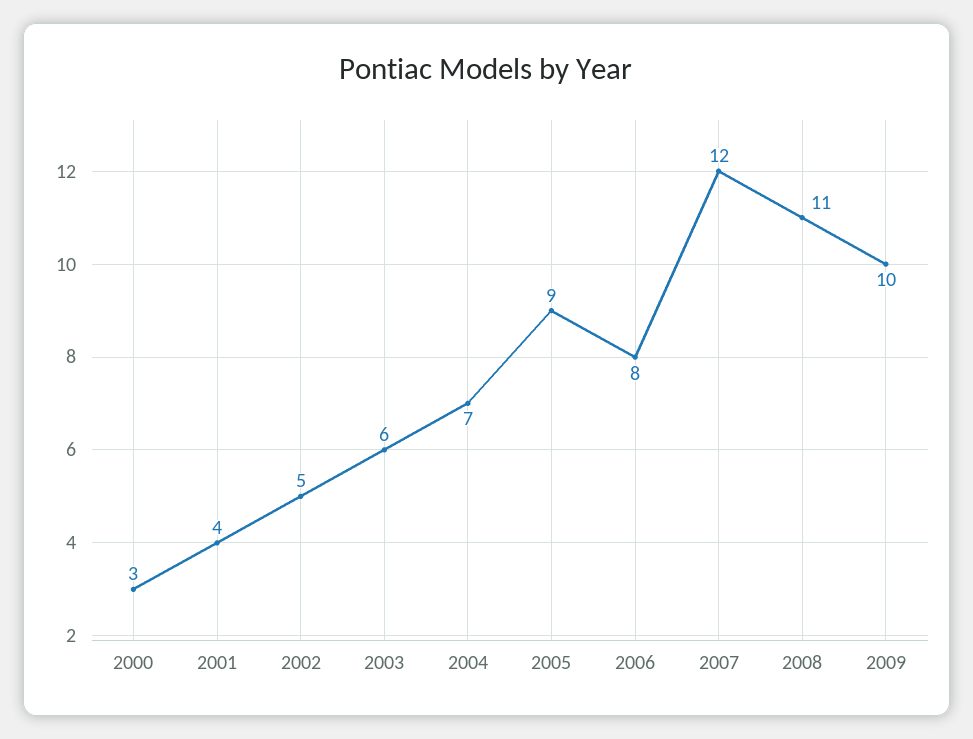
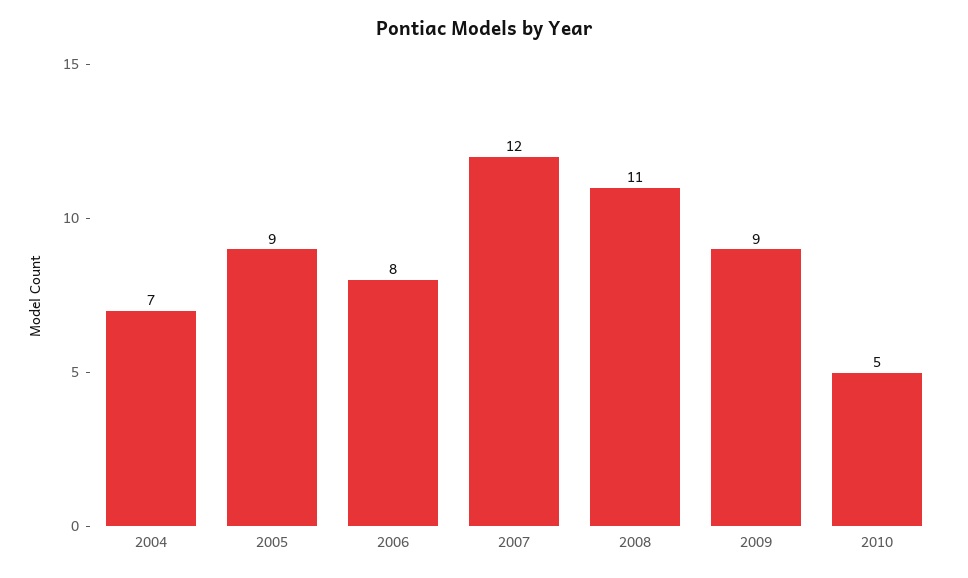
2000: 3 -> none
2001: 4 -> none
2002: 5 -> none
2003: 6 -> none
2009: 10 -> 9
2010: none -> 5

